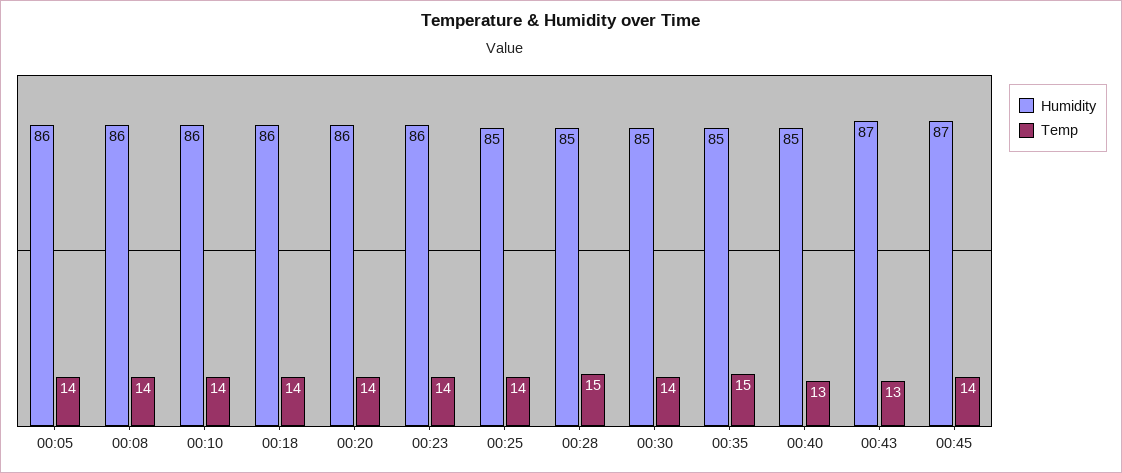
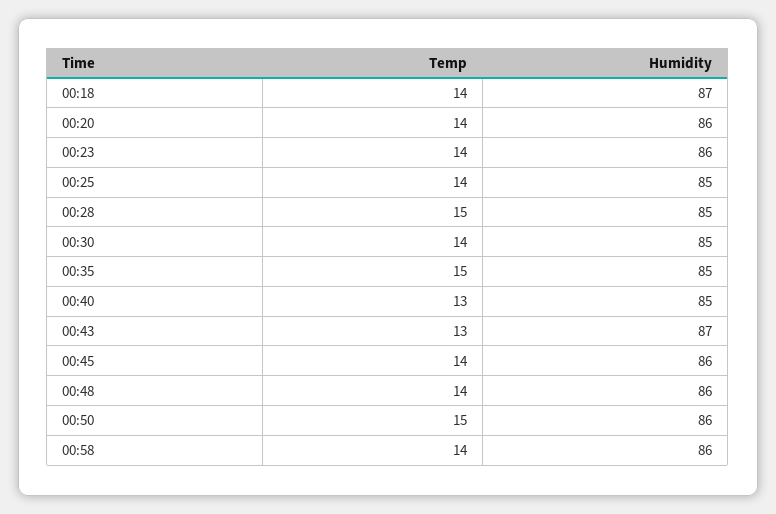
Humidity, 00:05: 86 -> none
Temp, 00:05: 14 -> none
Humidity, 00:08: 86 -> none
Temp, 00:08: 14 -> none
Humidity, 00:10: 86 -> none
Temp, 00:10: 14 -> none
Humidity, 00:18: 86 -> 87
Humidity, 00:45: 87 -> 86
Temp, 00:48: none -> 14
Humidity, 00:48: none -> 86
Temp, 00:50: none -> 15
Humidity, 00:50: none -> 86
Temp, 00:58: none -> 14
Humidity, 00:58: none -> 86

